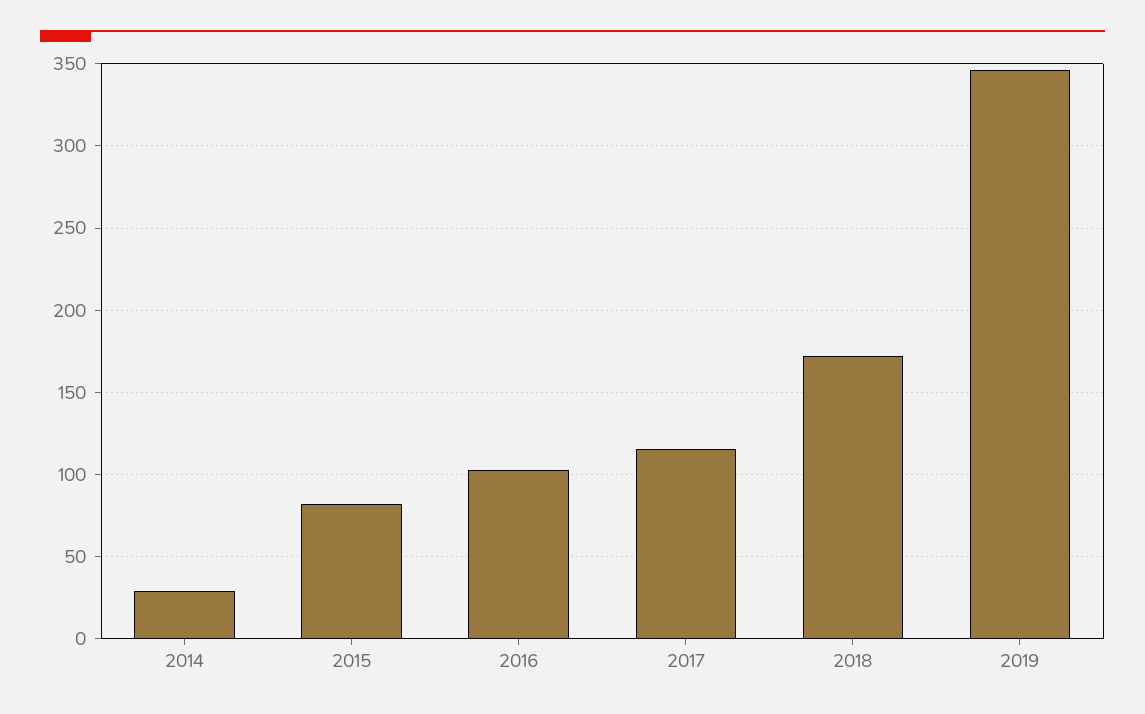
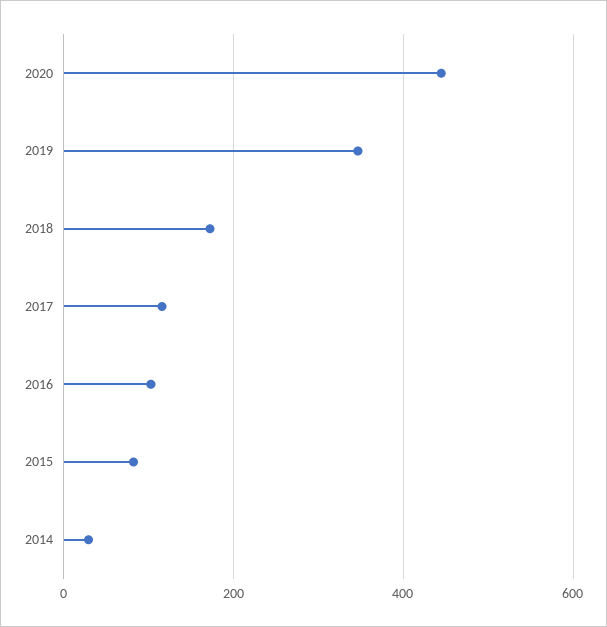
2020: none -> 440

